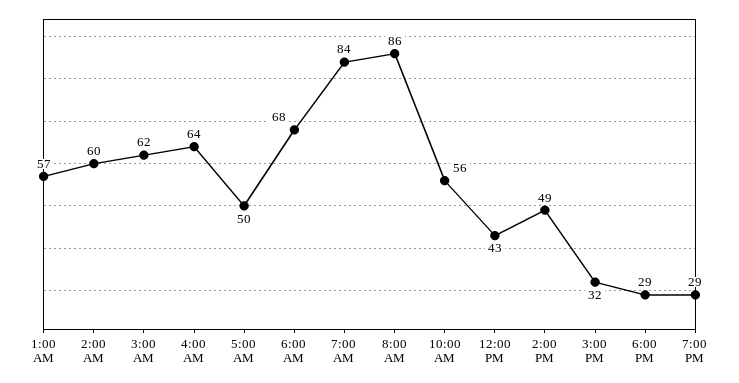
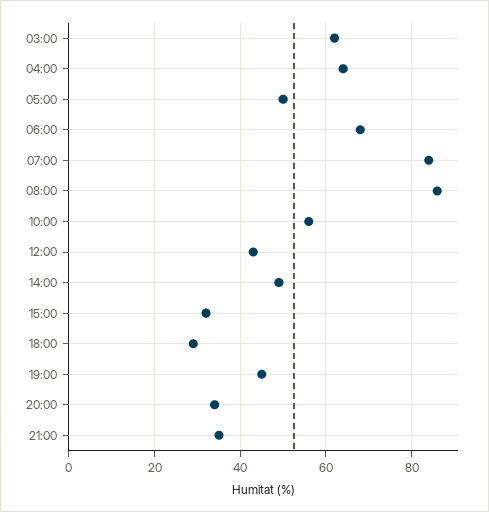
1:00 AM: 57 -> none
2:00 AM: 60 -> none
7:00 PM: 29 -> 45
20:00: none -> 35
21:00: none -> 35

